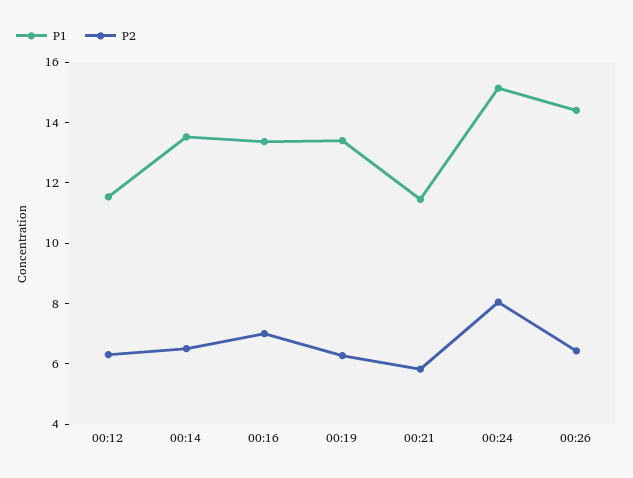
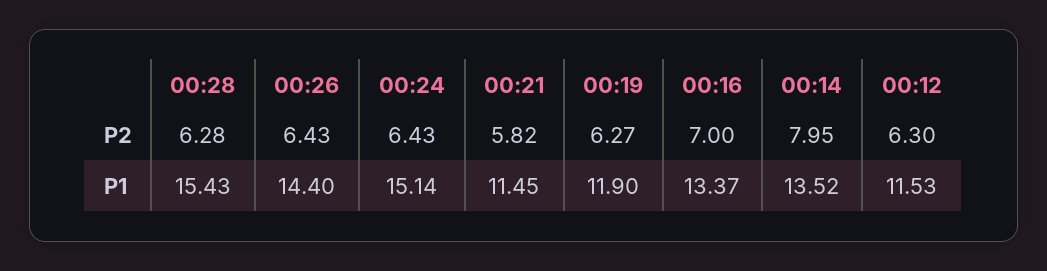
P2, 00:14: 6.5 -> 7.95
P1, 00:19: 13.5 -> 11.9
P2, 00:24: 8 -> 6.43
P2, 00:28: none -> 6.28
P1, 00:28: none -> 15.43

